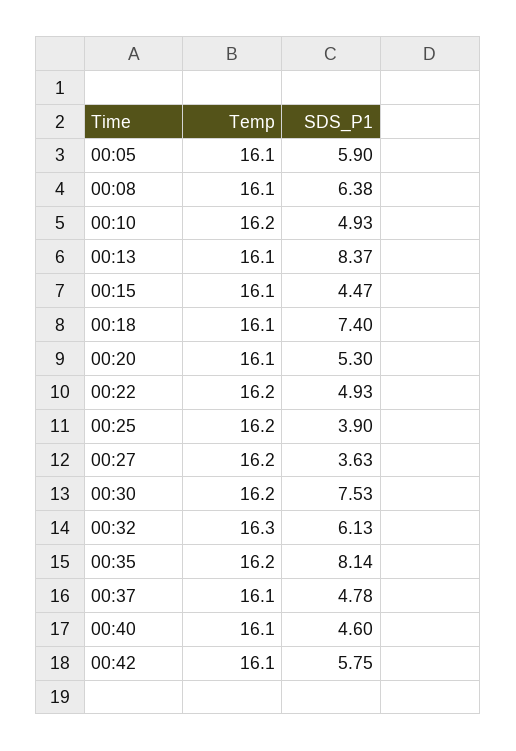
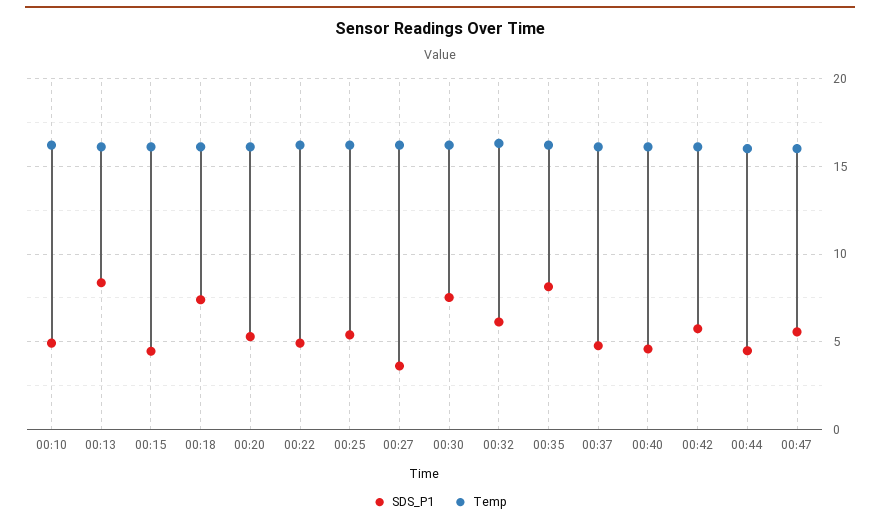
Temp, 00:05: 16.1 -> none
SDS_P1, 00:05: 5.9 -> none
Temp, 00:08: 16.1 -> none
SDS_P1, 00:08: 6.38 -> none
SDS_P1, 00:25: 3.9 -> 5.5
SDS_P1, 00:44: none -> 4.5
Temp, 00:44: none -> 16
SDS_P1, 00:47: none -> 5.5
Temp, 00:47: none -> 16

